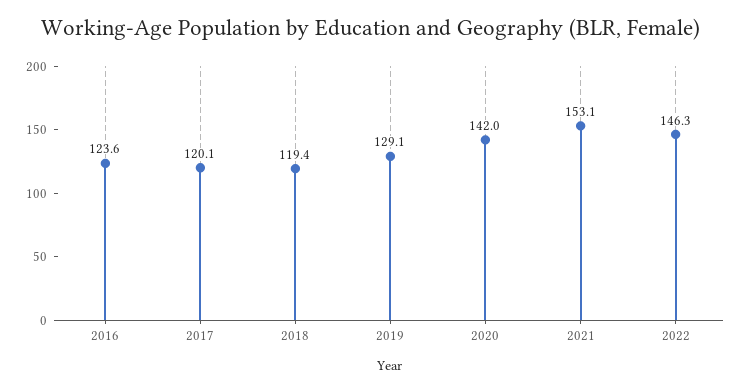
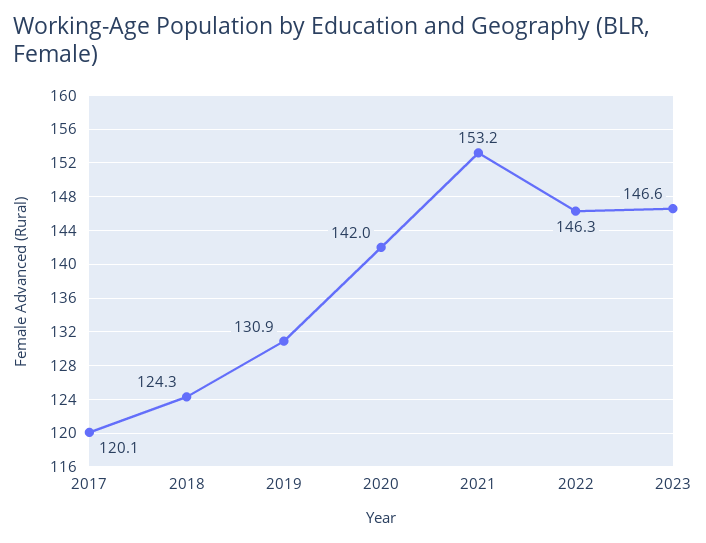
2016: 123.6 -> none
2018: 119.4 -> 124.3
2019: 129.1 -> 130.9
2021: 153.1 -> 153.2
2023: none -> 146.6

